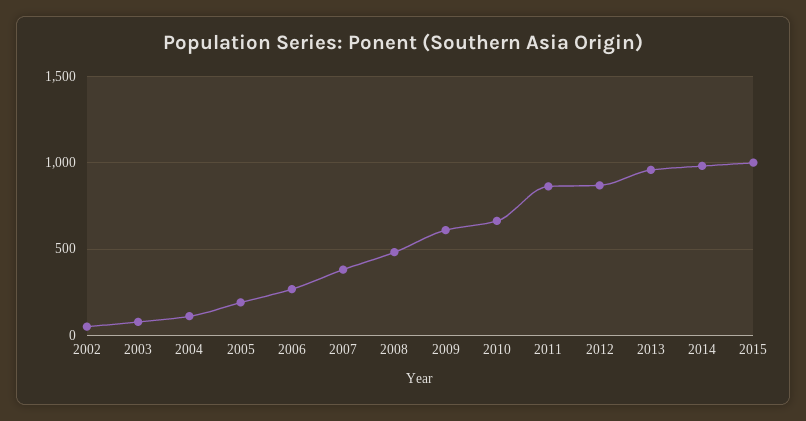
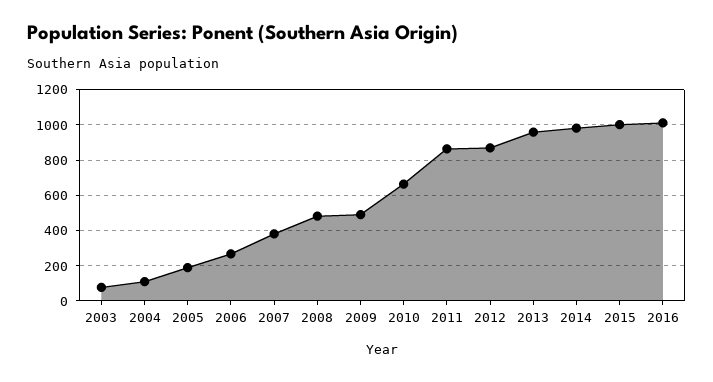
2002: 50 -> none
2009: 600 -> 500
2016: none -> 1000

